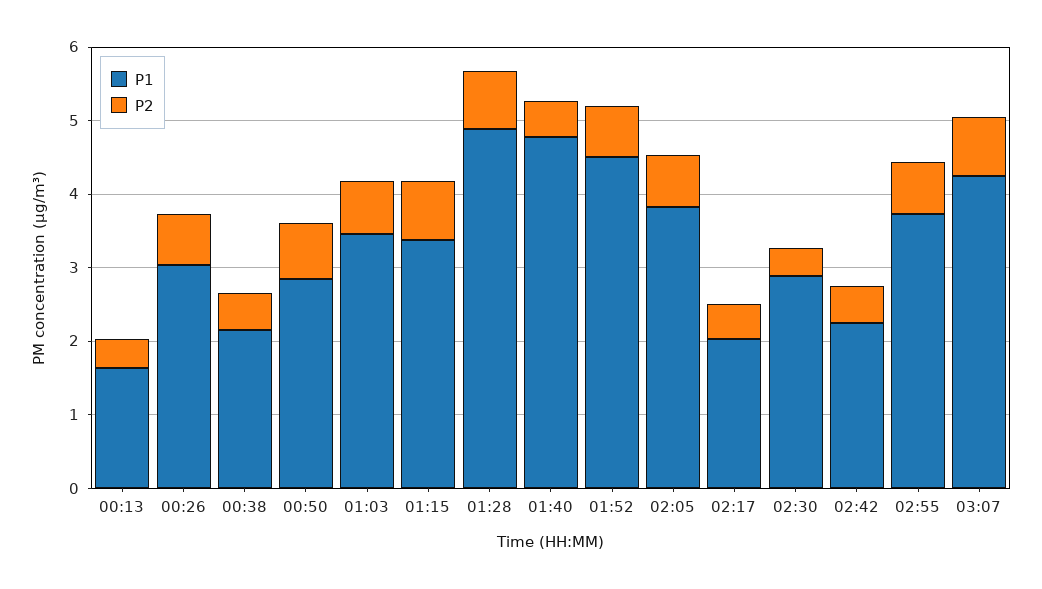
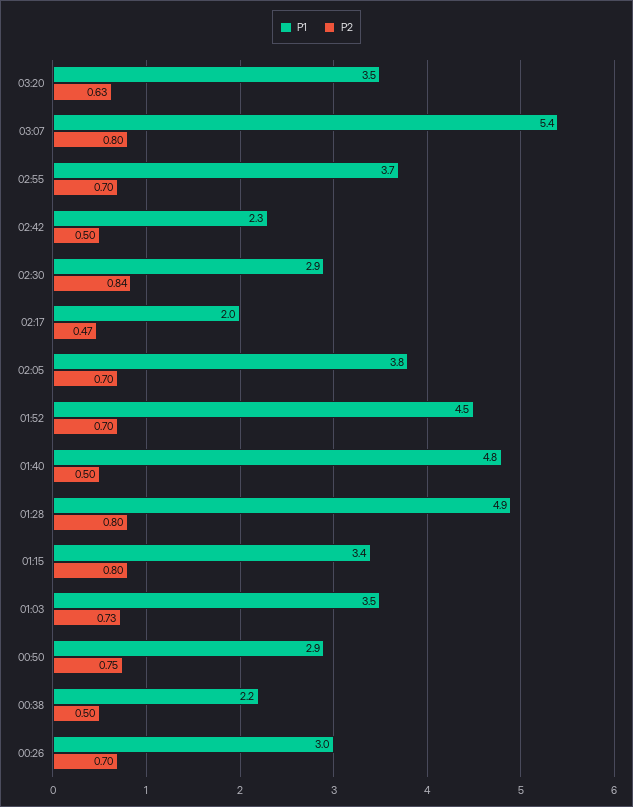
P1, 00:13: 1.6 -> none
P2, 00:13: 0.4 -> none
P2, 02:30: 0.4 -> 0.84
P1, 03:07: 4.2 -> 5.4
P1, 03:20: none -> 3.5
P2, 03:20: none -> 0.63

